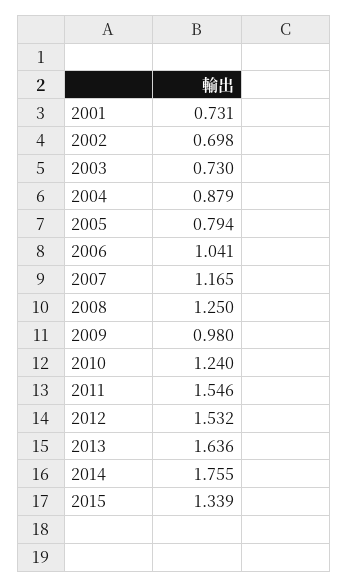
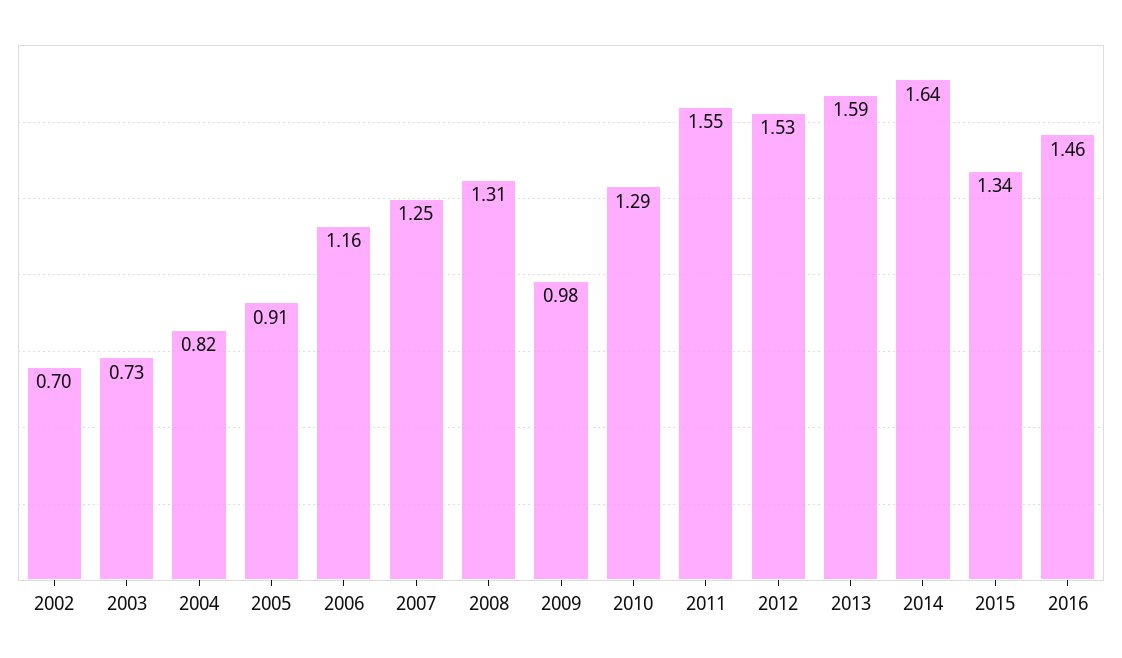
2001: 0.731 -> none
2004: 0.879 -> 0.82
2005: 0.794 -> 0.91
2006: 1.041 -> 1.16
2007: 1.165 -> 1.25
2008: 1.25 -> 1.31
2010: 1.24 -> 1.29
2013: 1.636 -> 1.59
2014: 1.755 -> 1.64
2016: none -> 1.46

